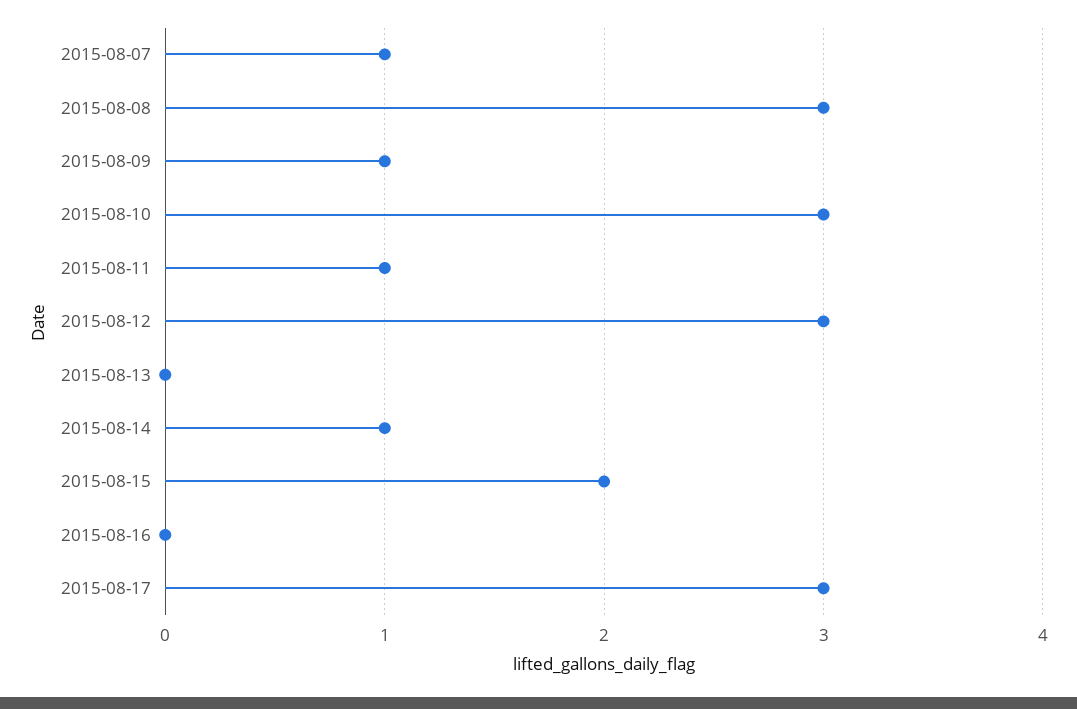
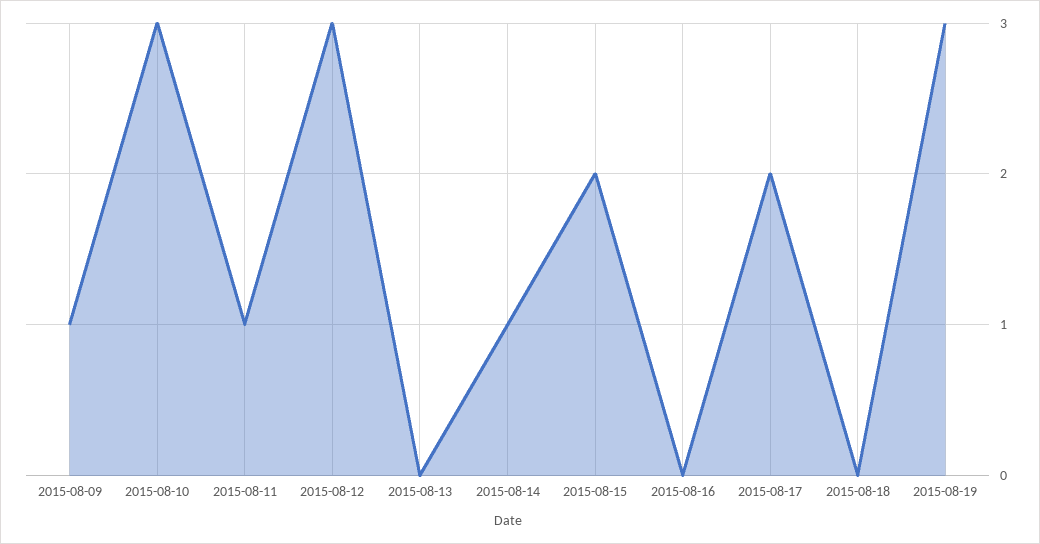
2015-08-07: 1 -> none
2015-08-08: 3 -> none
2015-08-17: 3 -> 2
2015-08-18: none -> 0
2015-08-19: none -> 3

